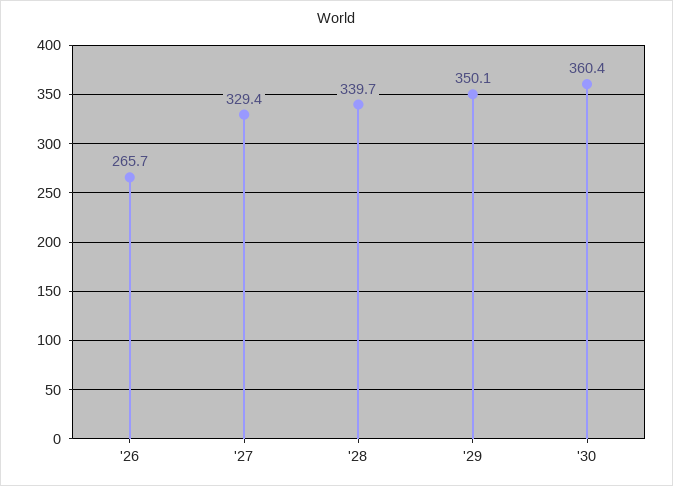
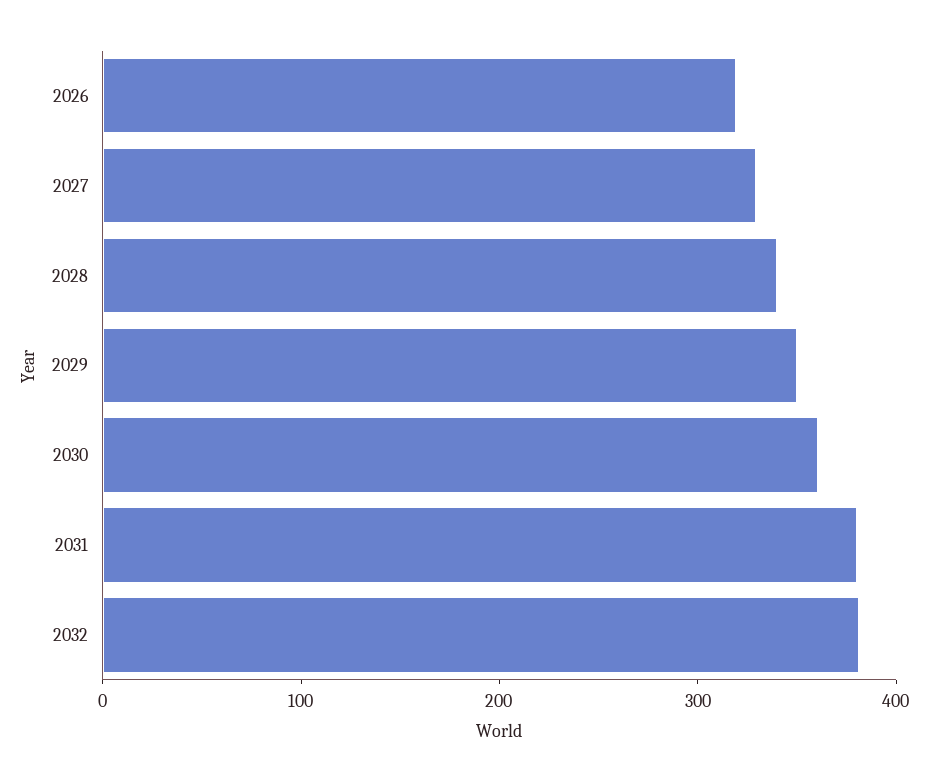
'26: 265.7 -> 320
2031: none -> 380
2032: none -> 380

